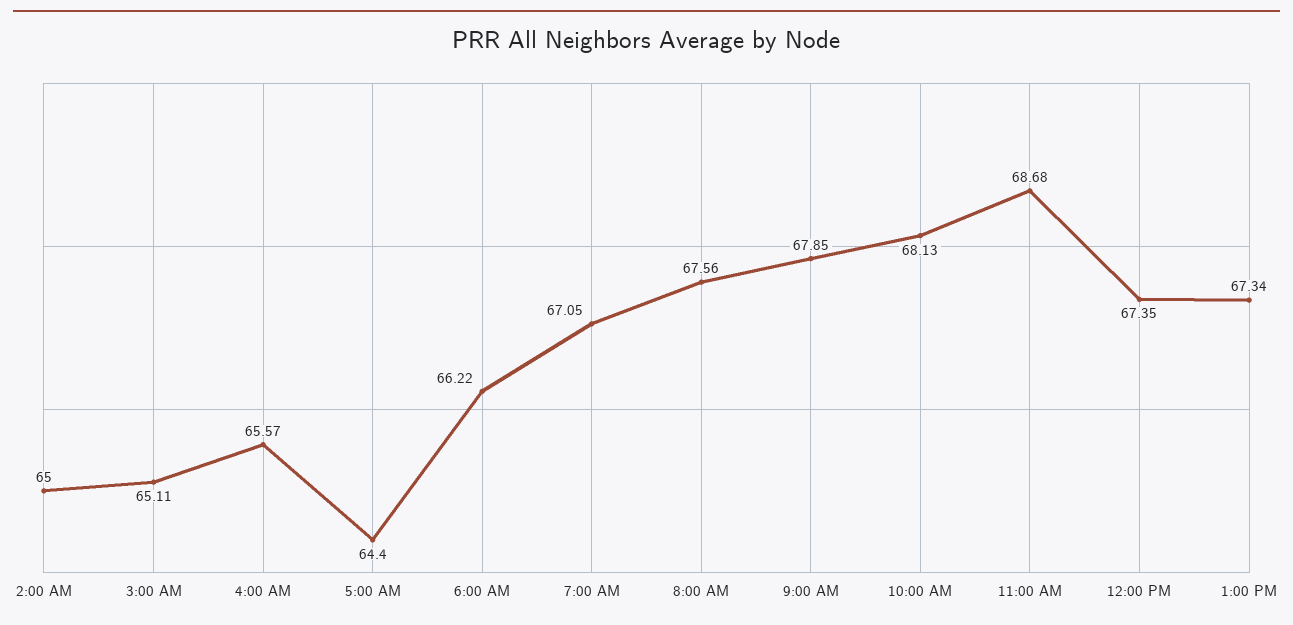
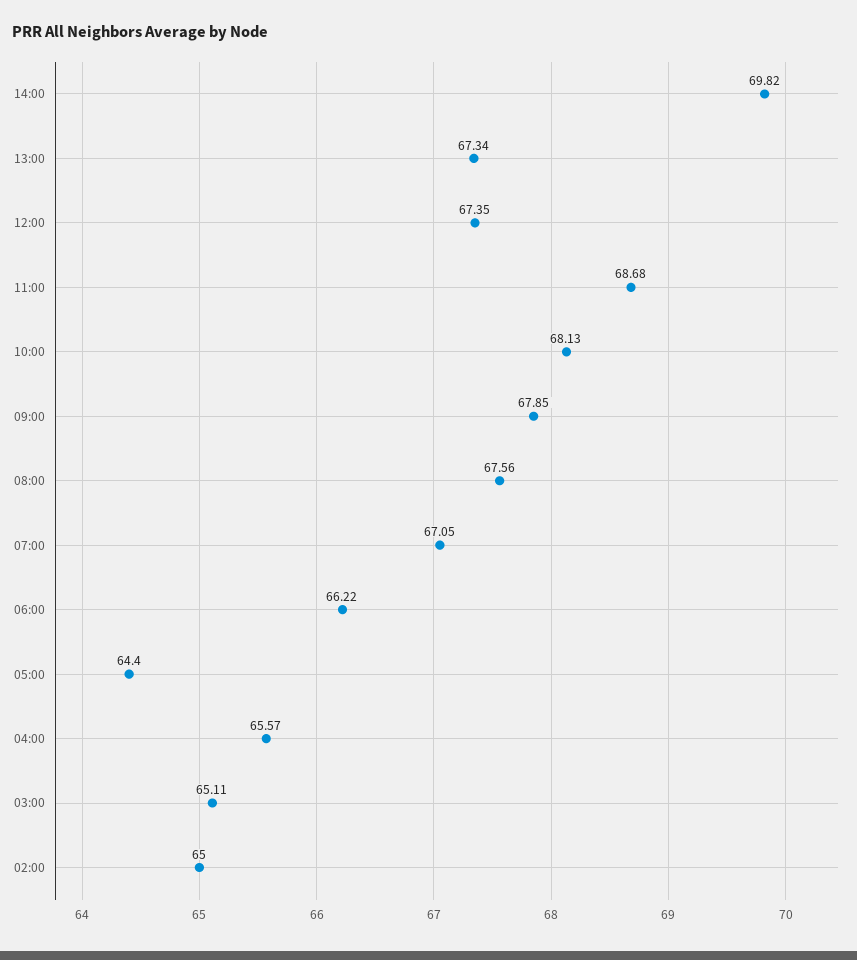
14:00: none -> 69.82

